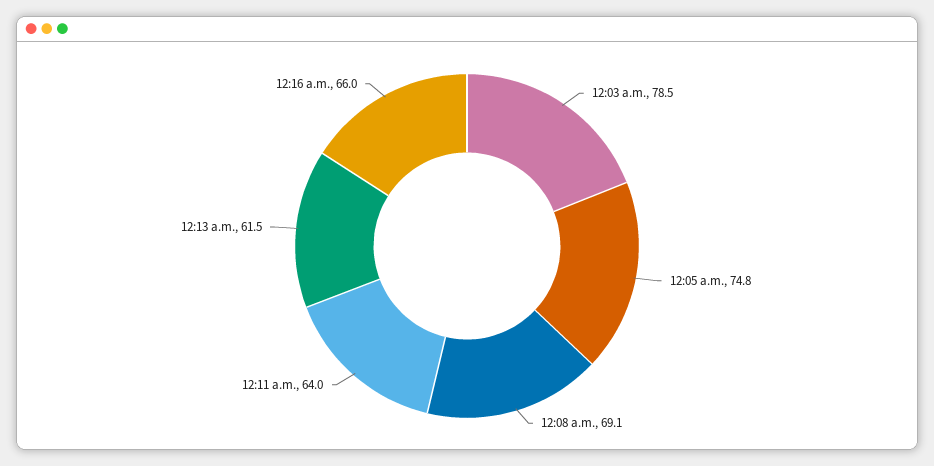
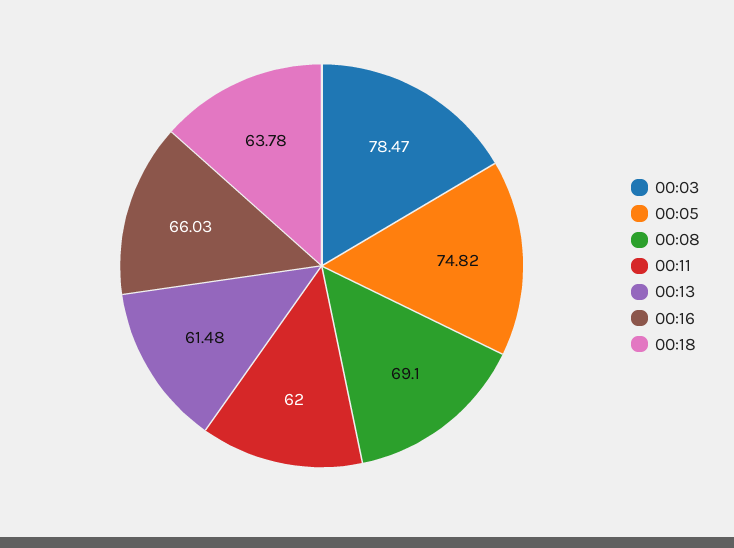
12:11 a.m.: 64 -> 62
00:18: none -> 63.78

